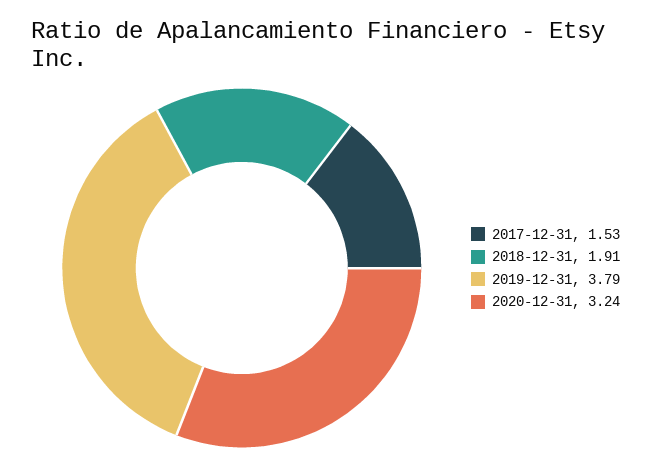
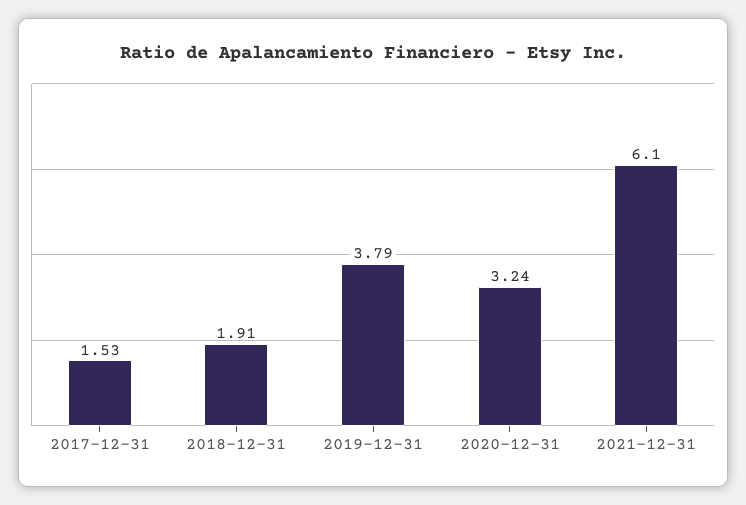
2021-12-31: none -> 6.1

